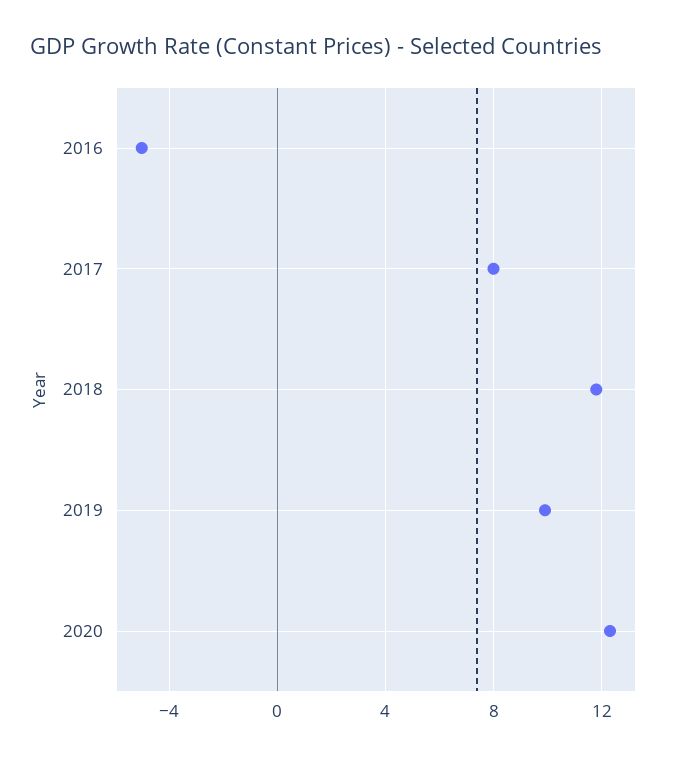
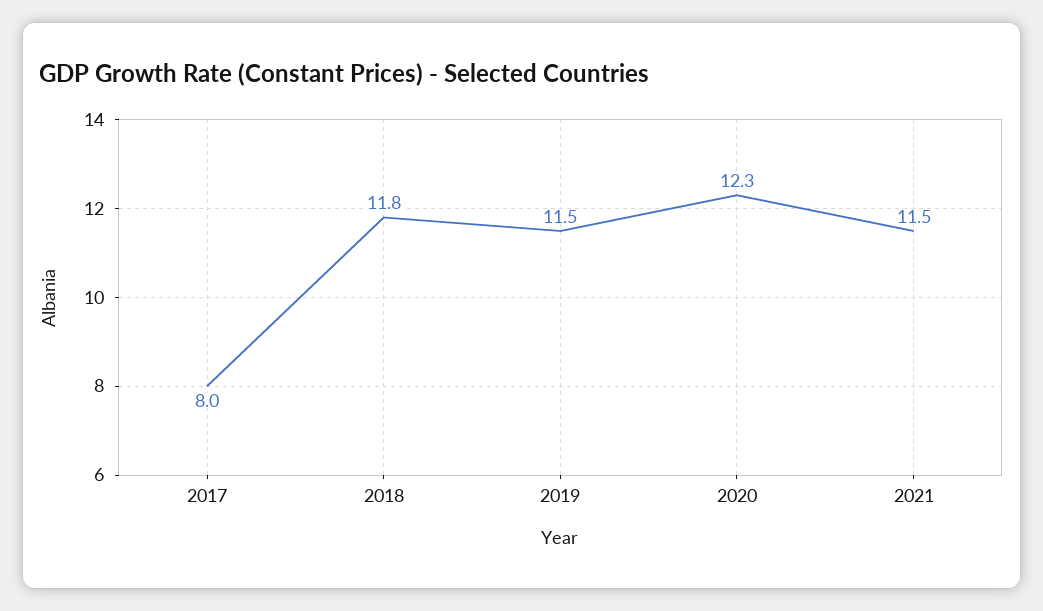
2016: -5 -> none
2019: 10 -> 11.5
2021: none -> 11.5

